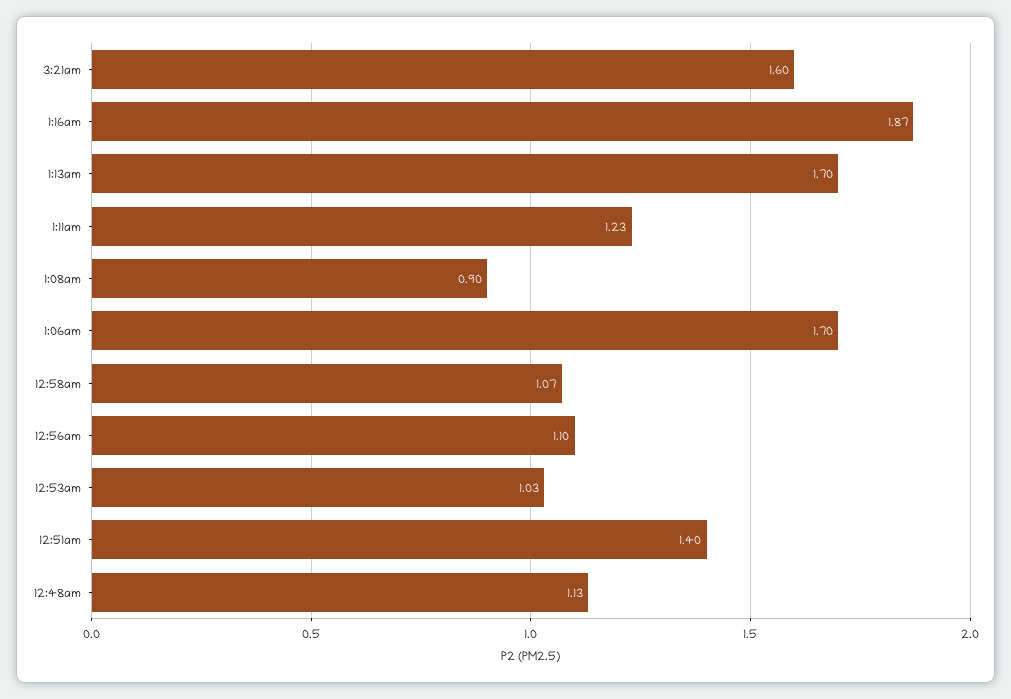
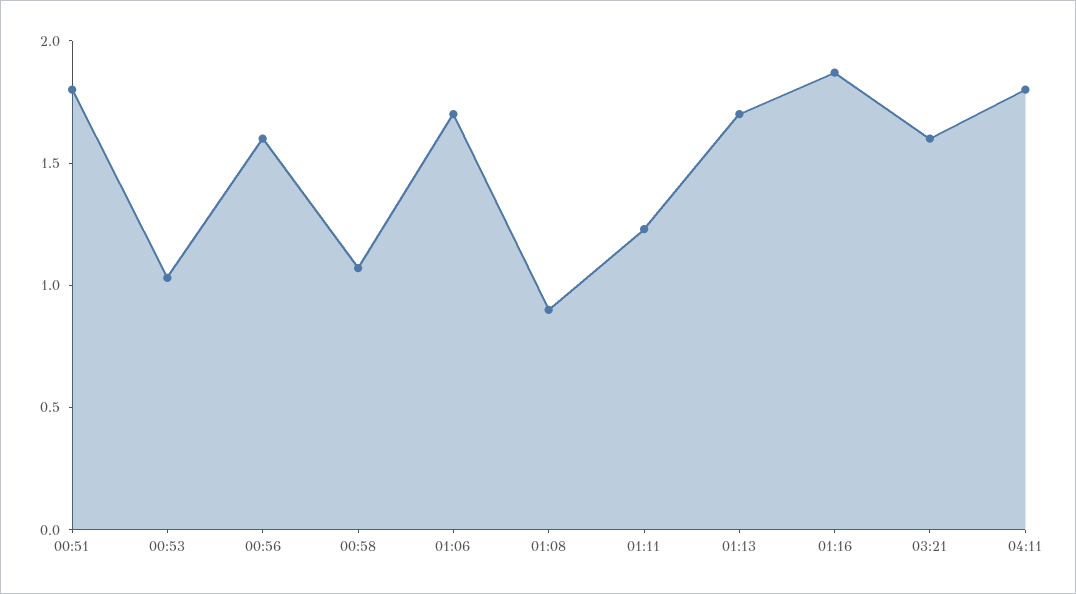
12:56am: 1.1 -> 1.6
12:51am: 1.4 -> 1.8
12:48am: 1.13 -> none
04:11: none -> 1.8

